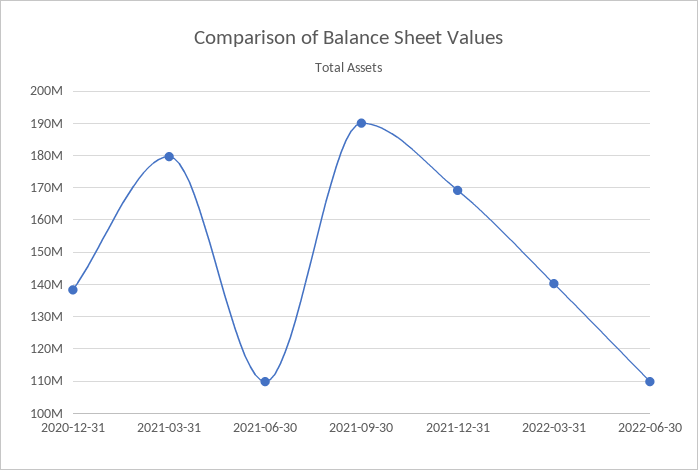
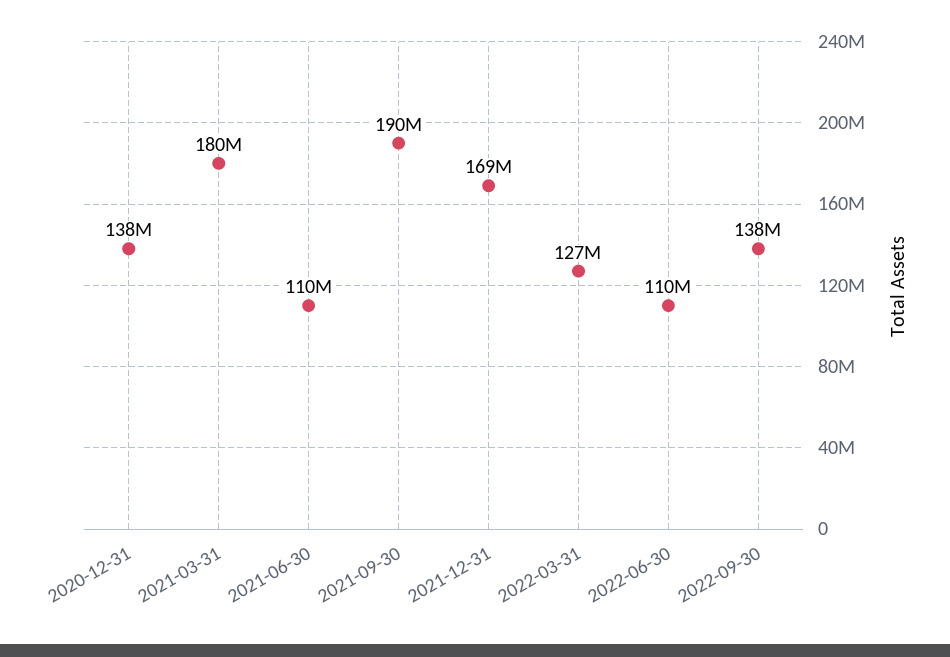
2022-03-31: 140000000 -> 127000000
2022-09-30: none -> 138000000

